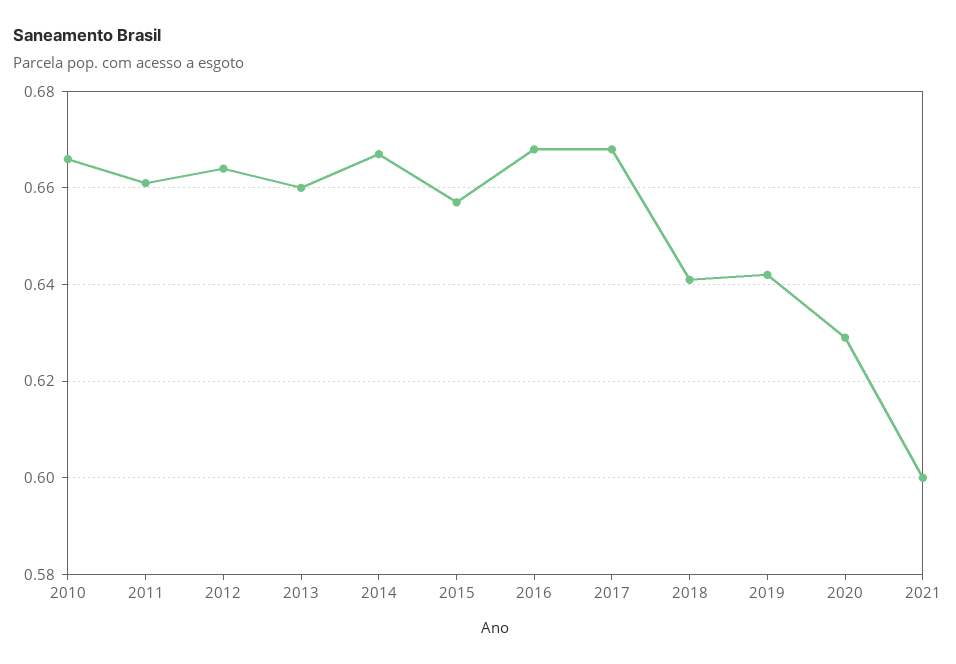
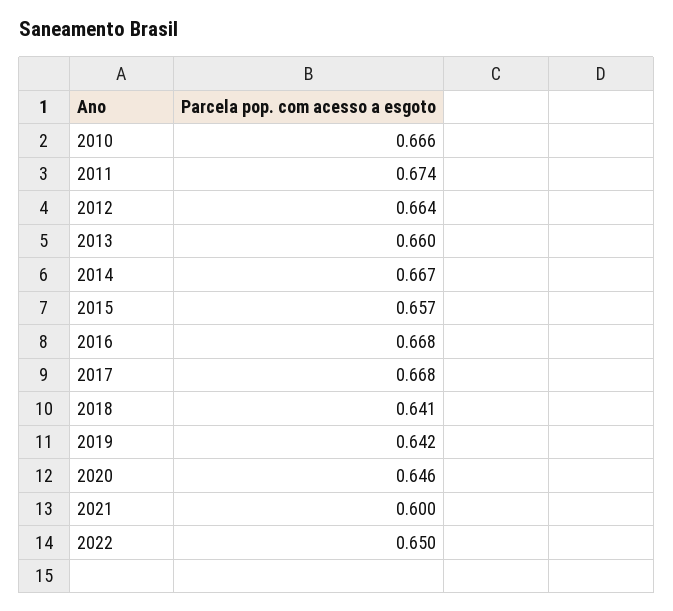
2011: 0.66 -> 0.674
2020: 0.63 -> 0.646
2022: none -> 0.65

